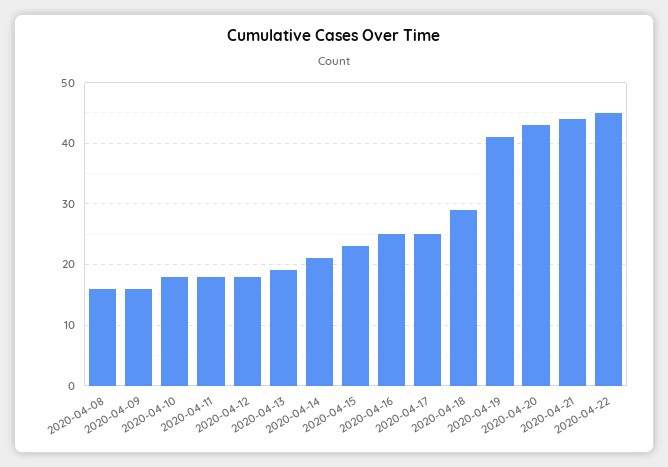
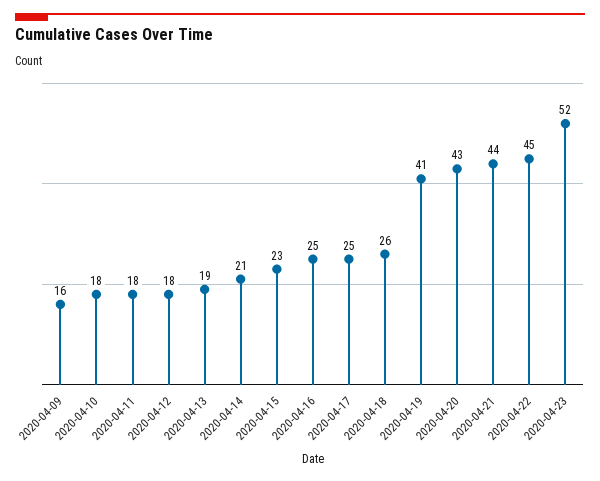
2020-04-08: 16 -> none
2020-04-18: 29 -> 26
2020-04-23: none -> 52

